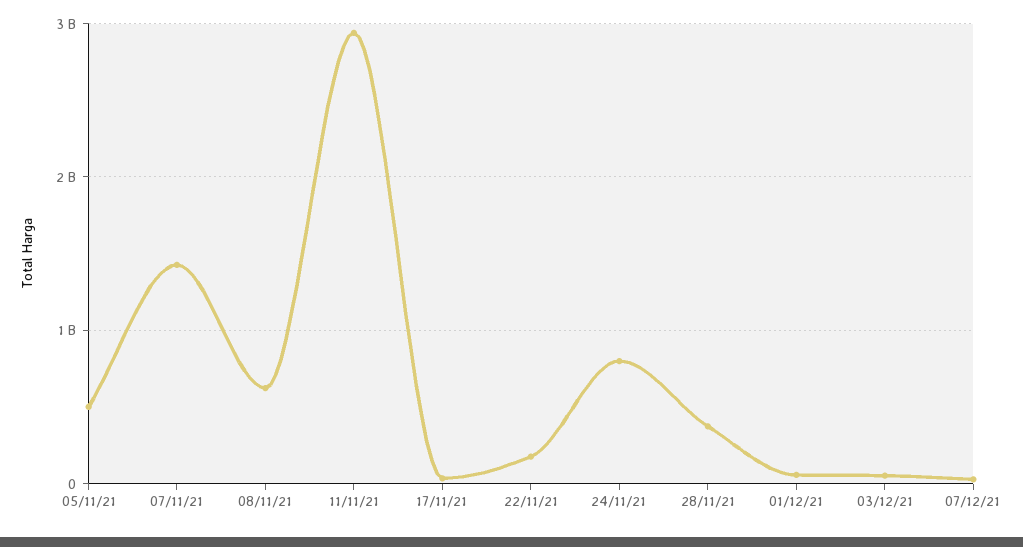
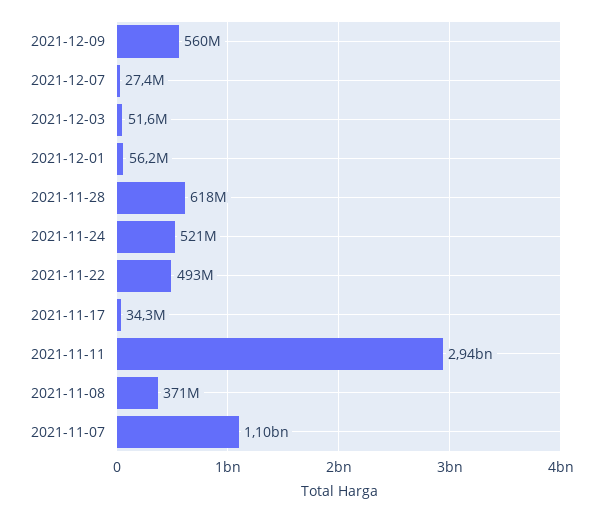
05/11/21: 500000000 -> none
07/11/21: 1400000000 -> 1100000000
08/11/21: 600000000 -> 371000000
22/11/21: 200000000 -> 493000000
24/11/21: 800000000 -> 521000000
28/11/21: 400000000 -> 618000000
2021-12-09: none -> 560000000

